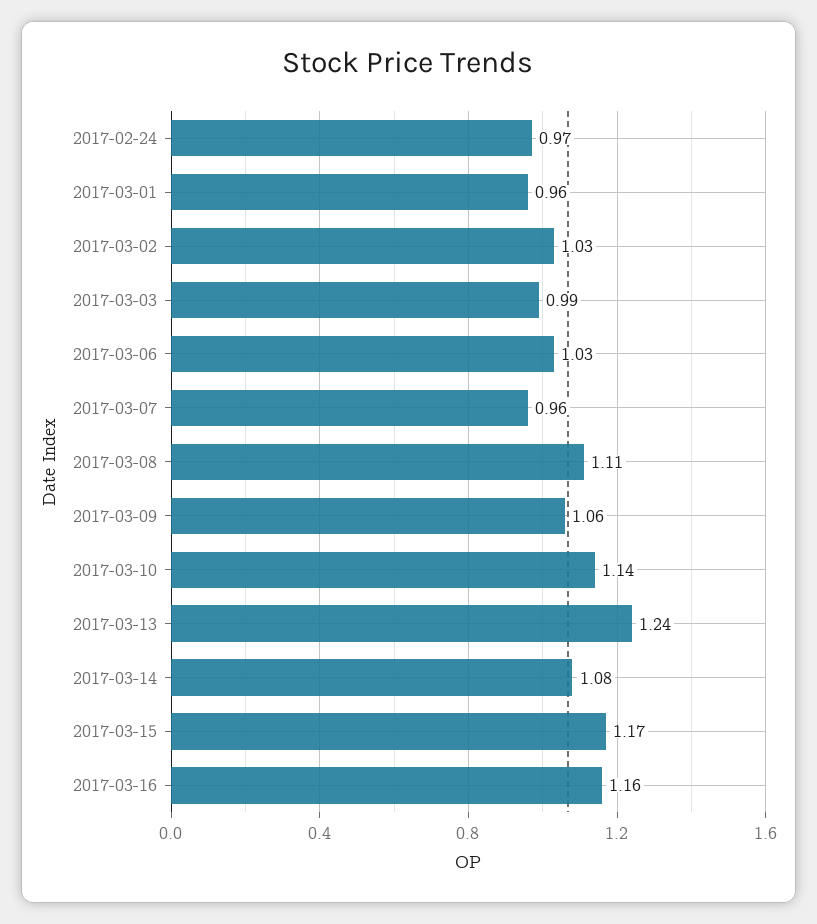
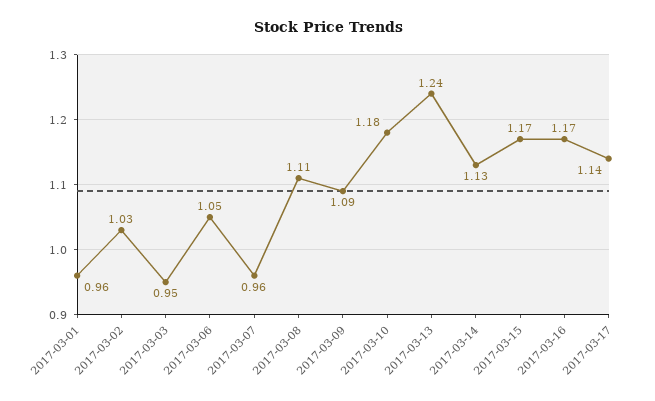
2017-02-24: 0.97 -> none
2017-03-03: 0.99 -> 0.95
2017-03-06: 1.03 -> 1.05
2017-03-09: 1.06 -> 1.09
2017-03-10: 1.14 -> 1.18
2017-03-14: 1.08 -> 1.13
2017-03-16: 1.16 -> 1.17
2017-03-17: none -> 1.14

